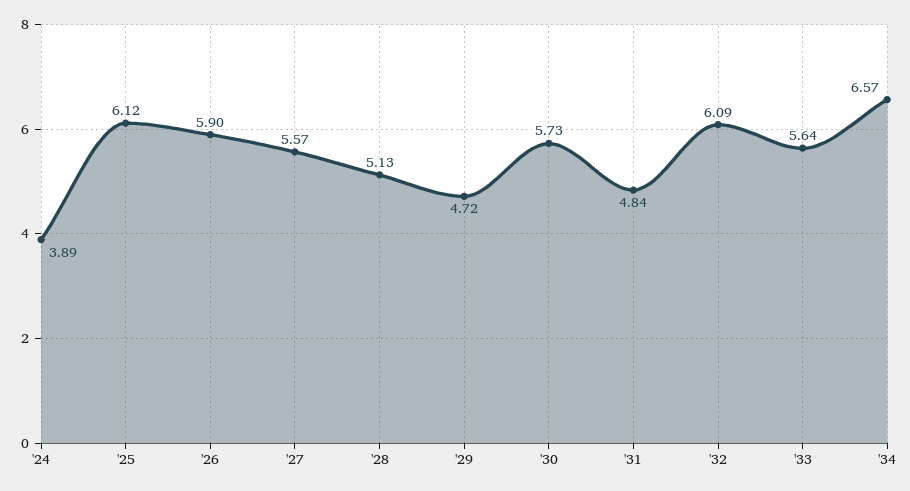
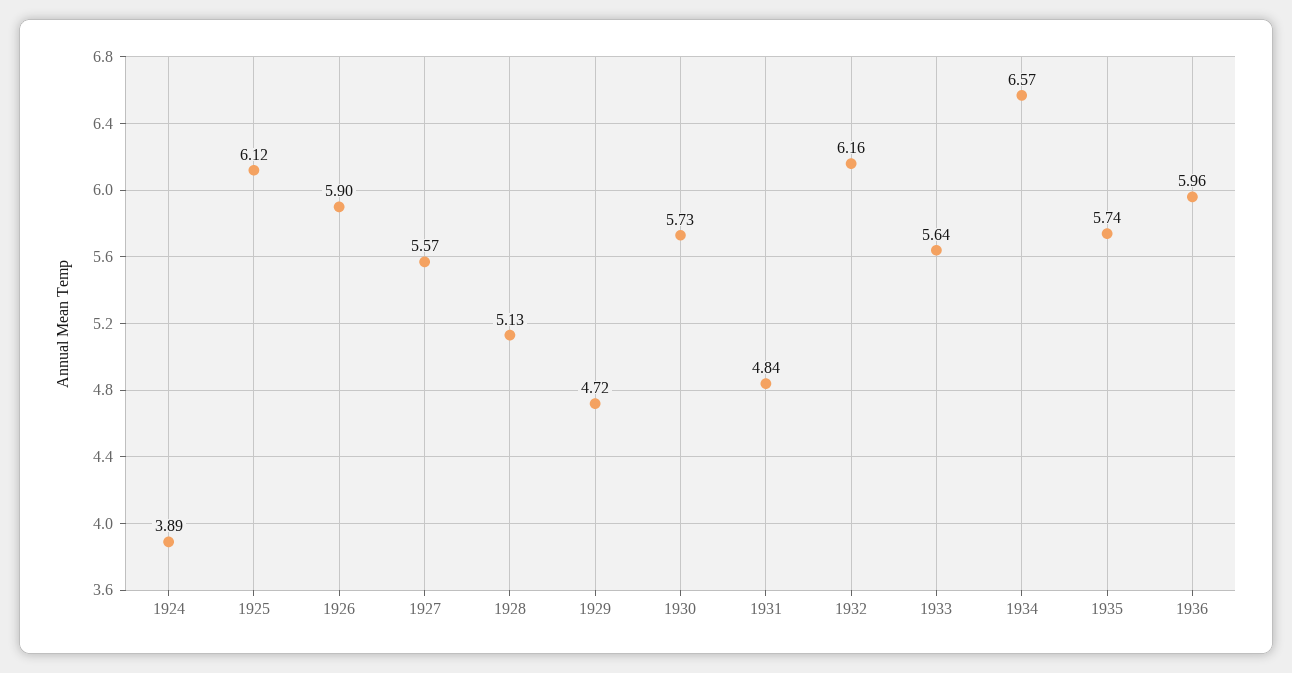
'32: 6.09 -> 6.16
1935: none -> 5.74
1936: none -> 5.96

